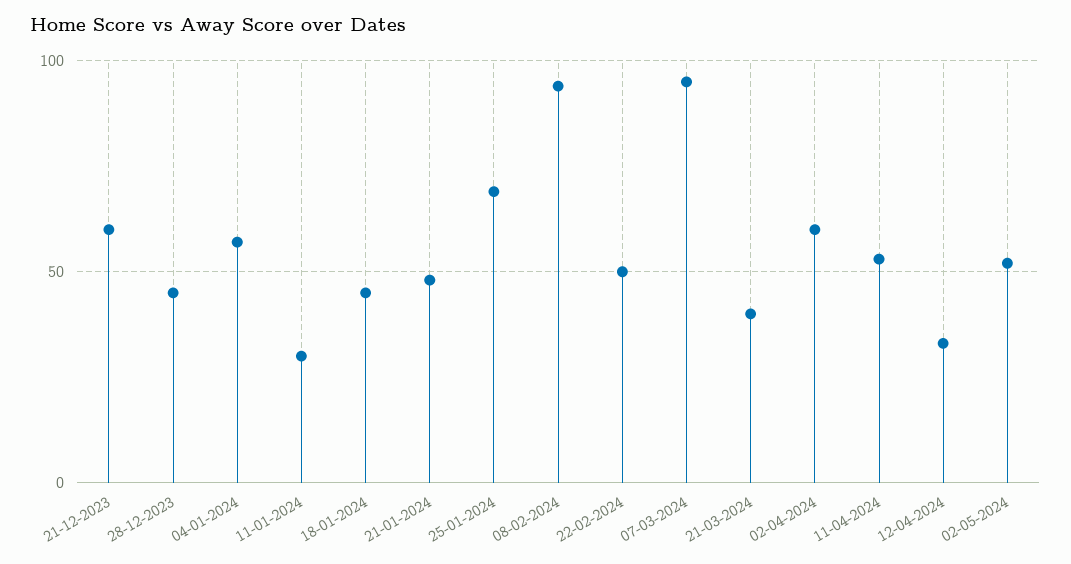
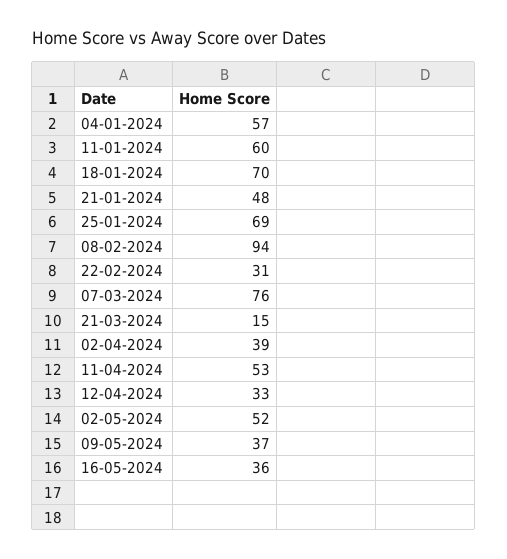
21-12-2023: 60 -> none
28-12-2023: 45 -> none
11-01-2024: 30 -> 60
18-01-2024: 45 -> 70
22-02-2024: 50 -> 31
07-03-2024: 95 -> 76
21-03-2024: 40 -> 15
02-04-2024: 60 -> 39
09-05-2024: none -> 37
16-05-2024: none -> 36

